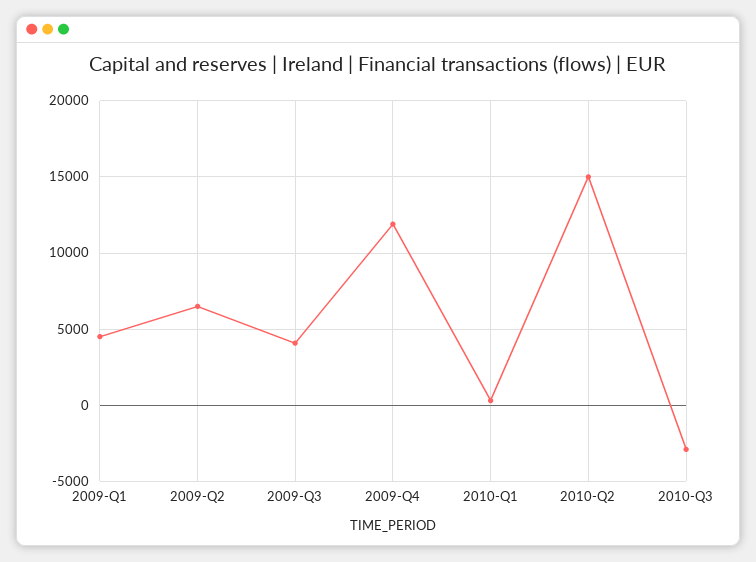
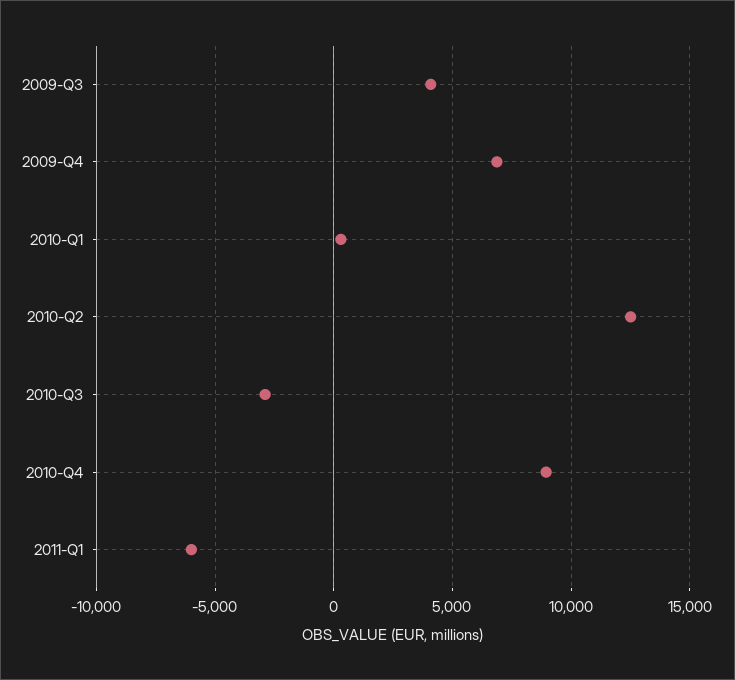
2009-Q1: 4500 -> none
2009-Q2: 6500 -> none
2009-Q4: 12000 -> 7000
2010-Q2: 15000 -> 12500
2010-Q4: none -> 9000
2011-Q1: none -> -6000

